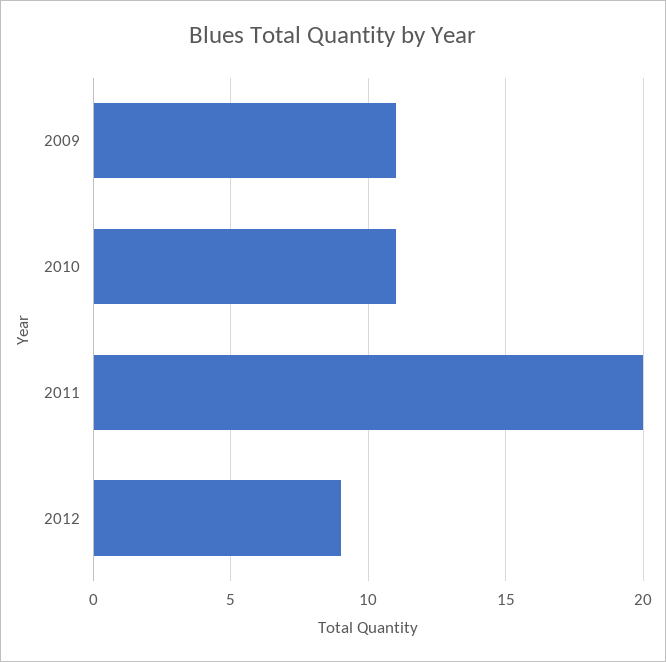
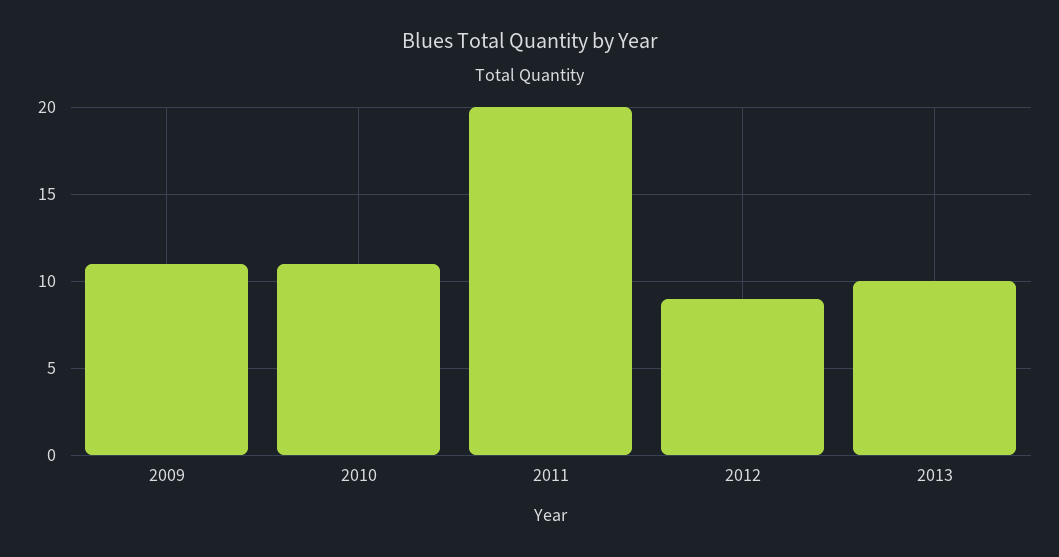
2013: none -> 10

